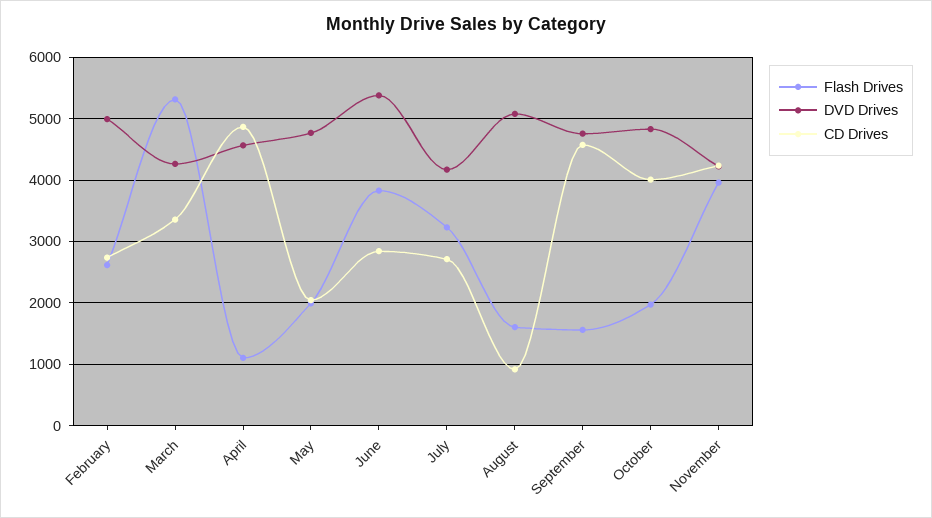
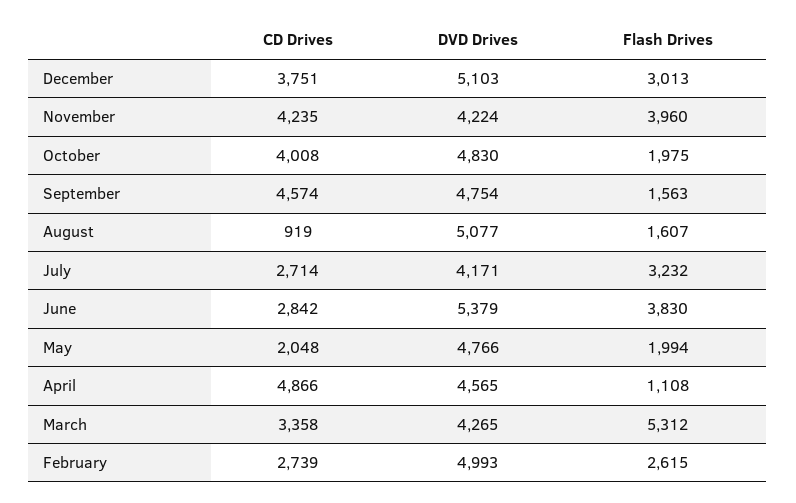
CD Drives, December: none -> 3751
DVD Drives, December: none -> 5103
Flash Drives, December: none -> 3013

